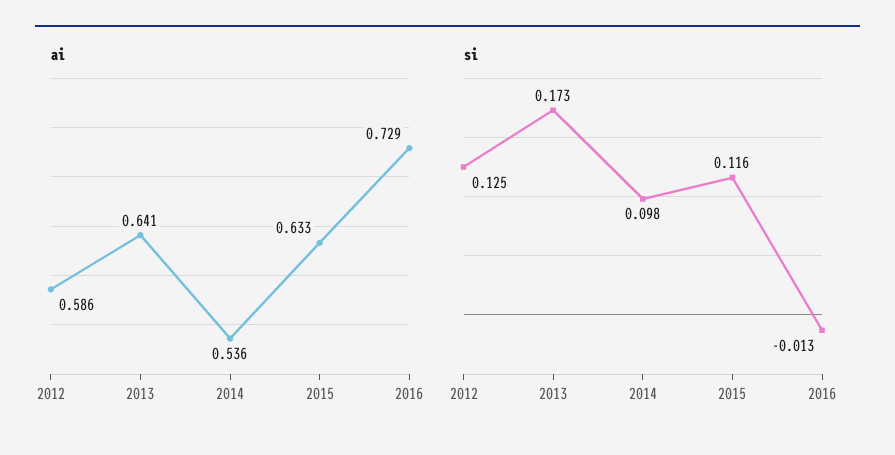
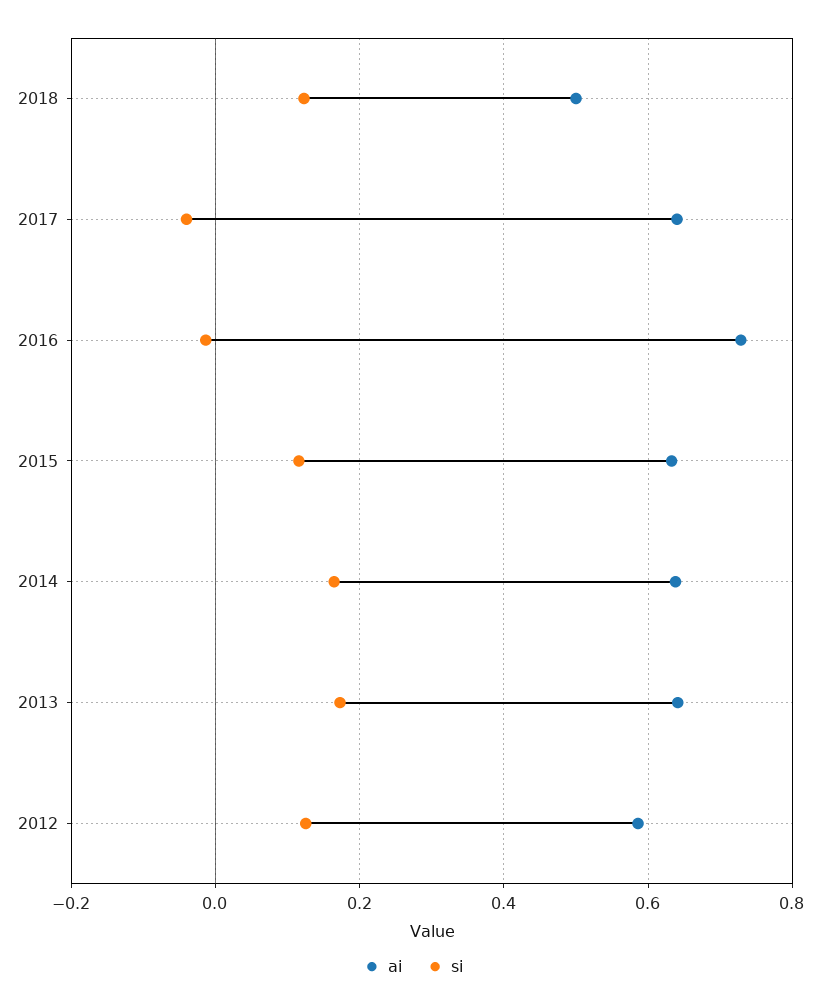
ai, 2014: 0.536 -> 0.64
si, 2014: 0.098 -> 0.16
ai, 2018: none -> 0.5
si, 2018: none -> 0.12
ai, 2017: none -> 0.64
si, 2017: none -> -0.04

